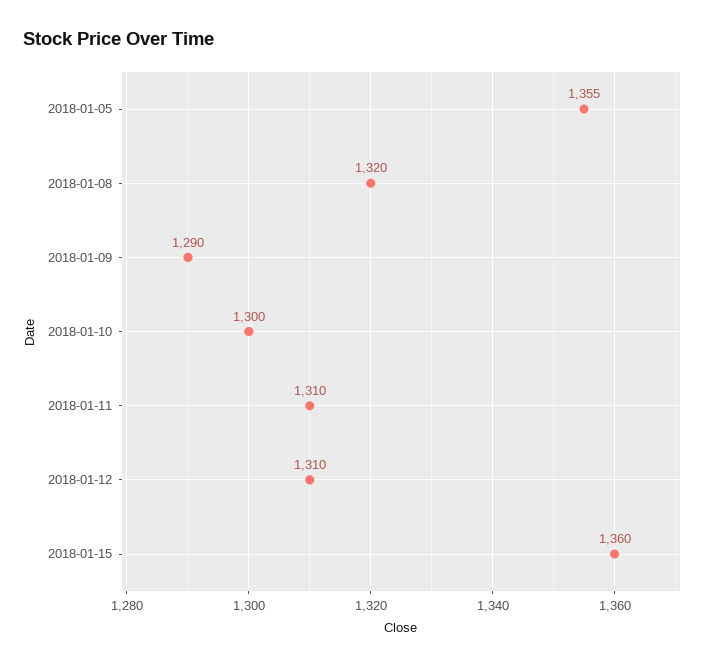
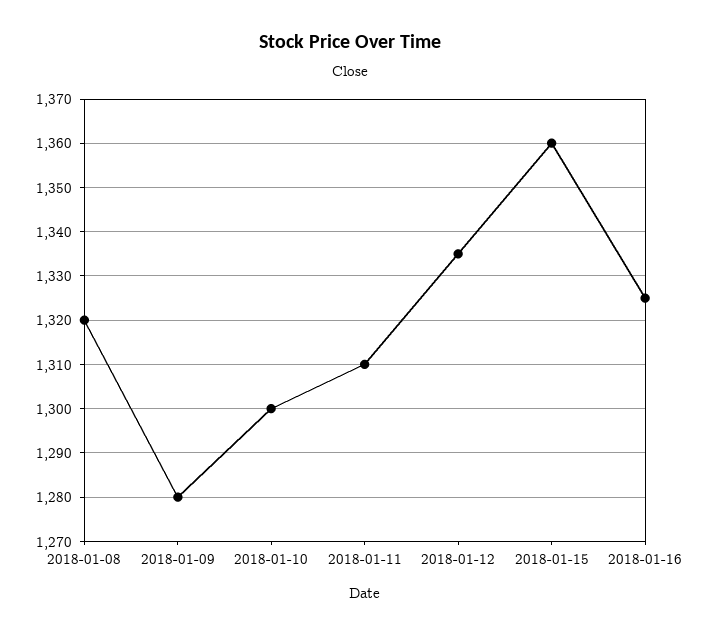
2018-01-05: 1355 -> none
2018-01-09: 1290 -> 1280
2018-01-12: 1310 -> 1335
2018-01-16: none -> 1325

